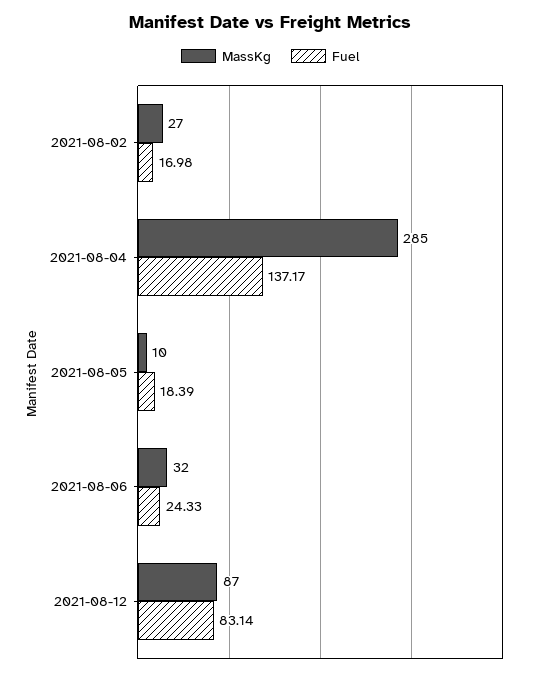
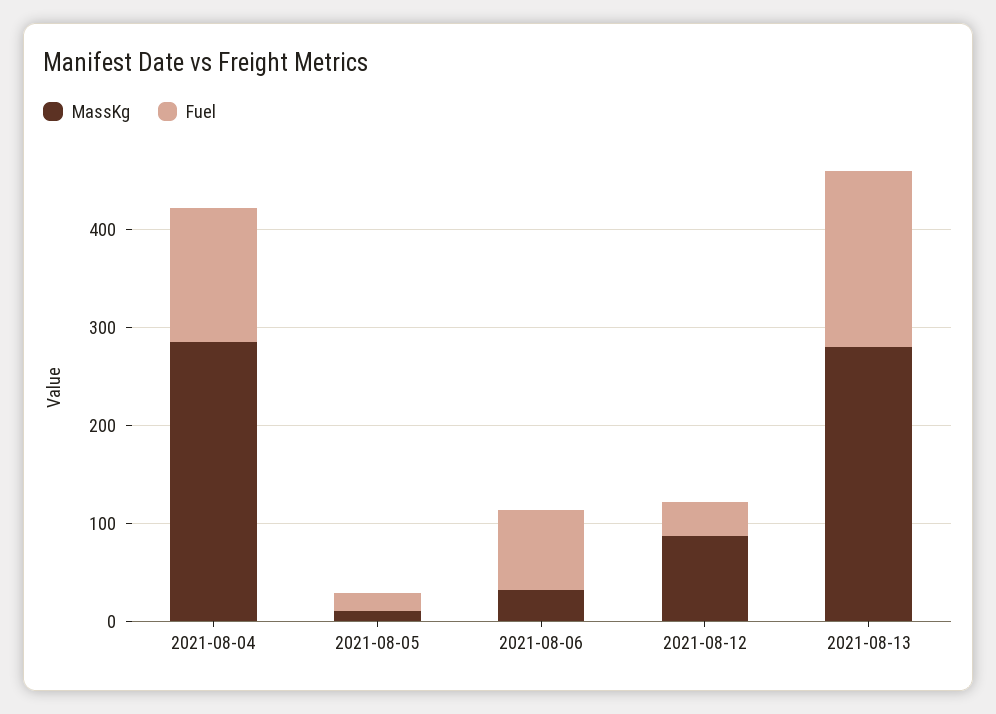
MassKg, 2021-08-02: 27 -> none
Fuel, 2021-08-02: 16.98 -> none
Fuel, 2021-08-06: 24.33 -> 80
Fuel, 2021-08-12: 83.14 -> 40
MassKg, 2021-08-13: none -> 280
Fuel, 2021-08-13: none -> 180

